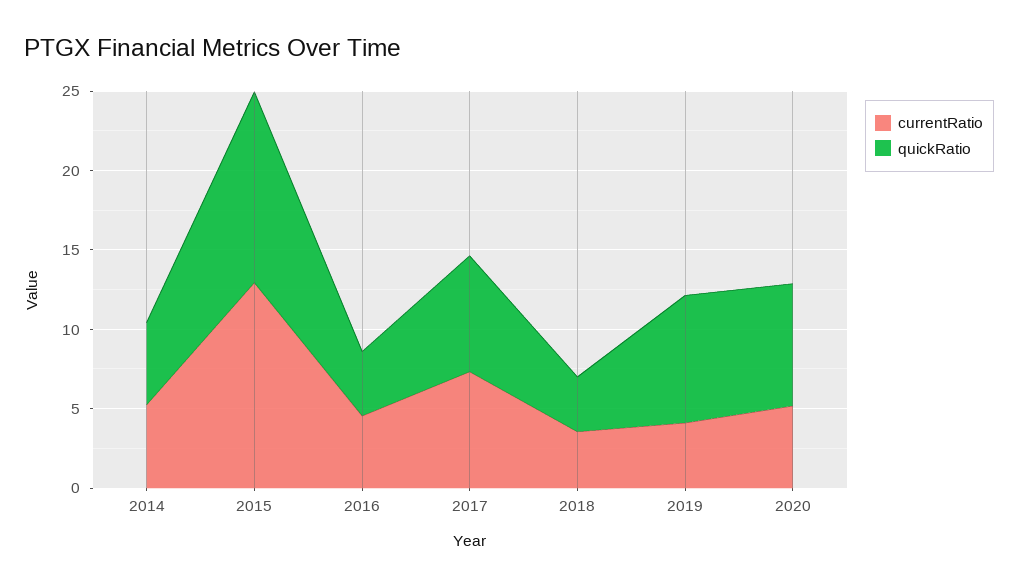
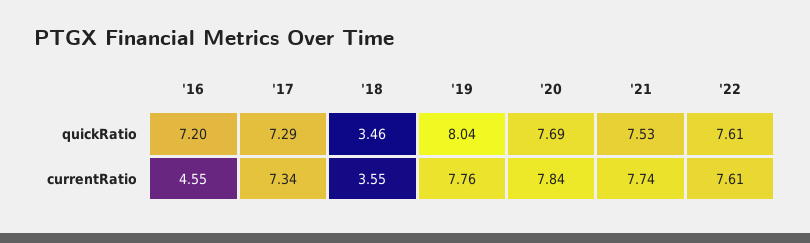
currentRatio, 2014: 5 -> none
quickRatio, 2014: 5 -> none
currentRatio, 2015: 13 -> none
quickRatio, 2015: 12 -> none
quickRatio, 2016: 4 -> 7.2
currentRatio, 2019: 4 -> 7.76
currentRatio, 2020: 5 -> 7.84
quickRatio, '21: none -> 7.53
quickRatio, '22: none -> 7.61
currentRatio, '21: none -> 7.74
currentRatio, '22: none -> 7.61

